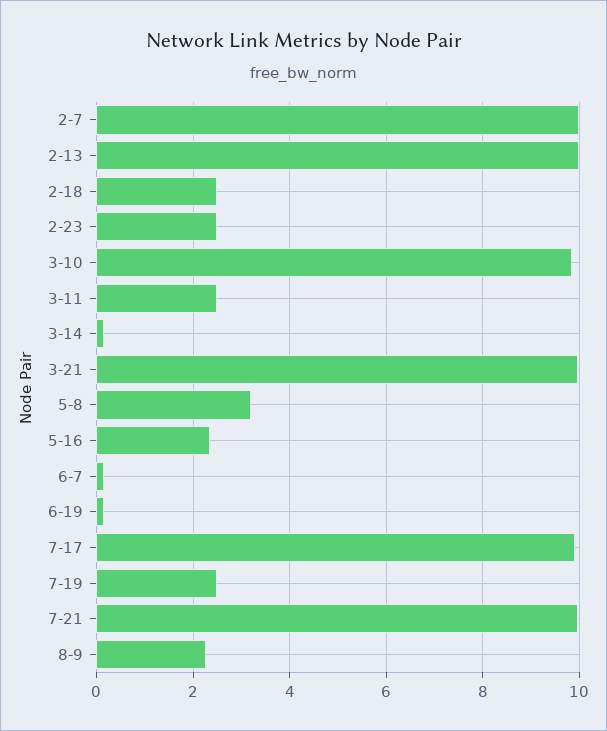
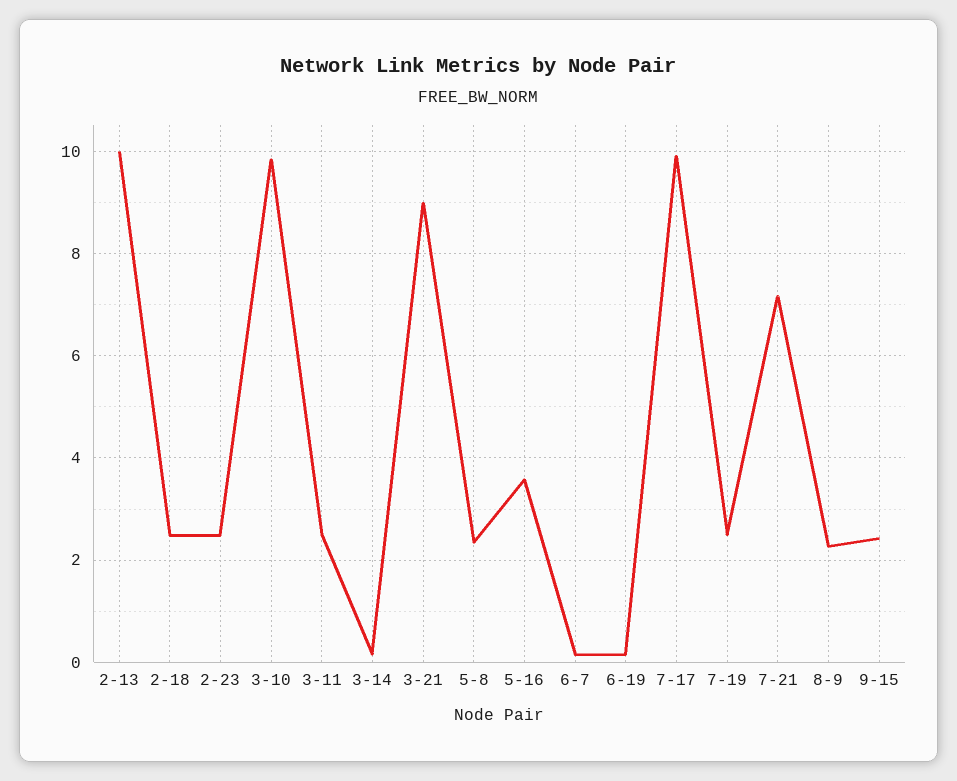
2-7: 10 -> none
3-21: 10 -> 9
5-8: 3.2 -> 2.4
5-16: 2.4 -> 3.6
7-21: 10 -> 7.2
9-15: none -> 2.4

